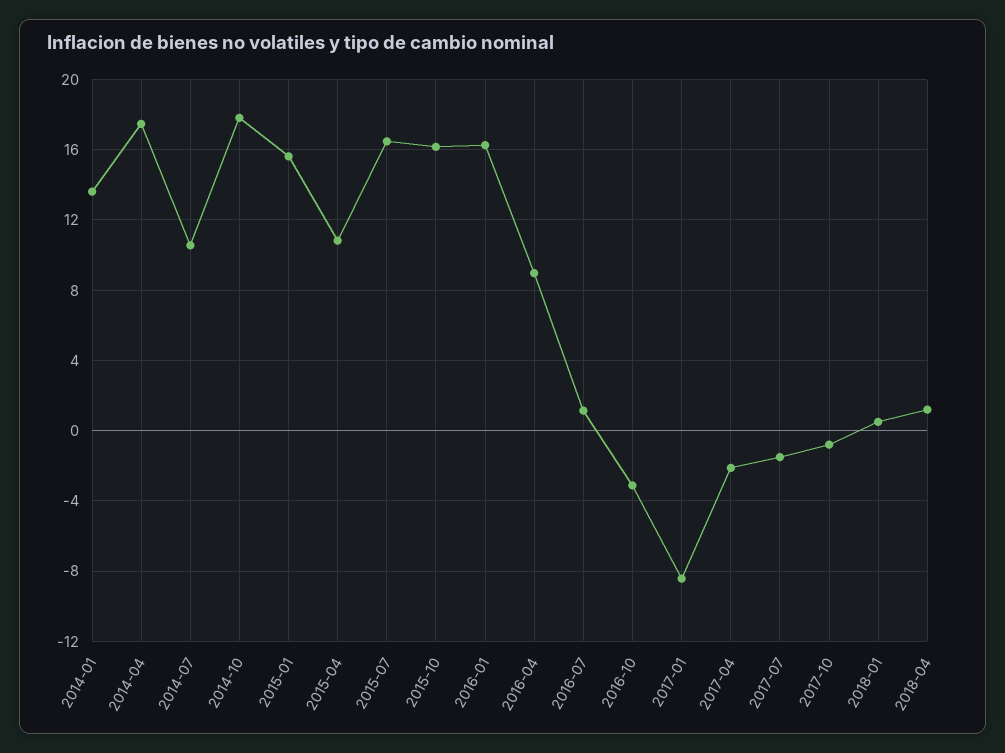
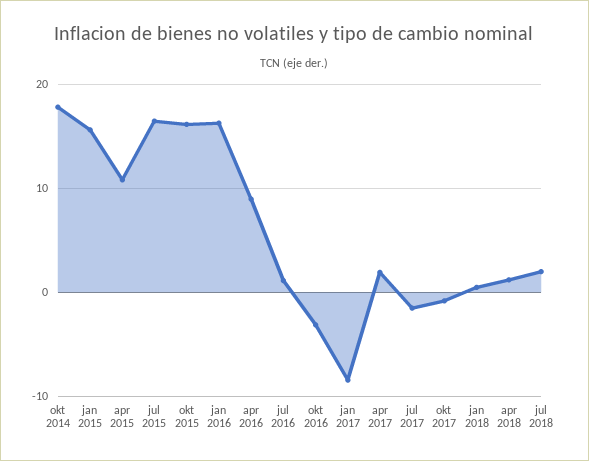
2014-01: 13.5 -> none
2014-04: 17.5 -> none
2014-07: 10.5 -> none
2017-04: -2 -> 2
jul 2018: none -> 2

